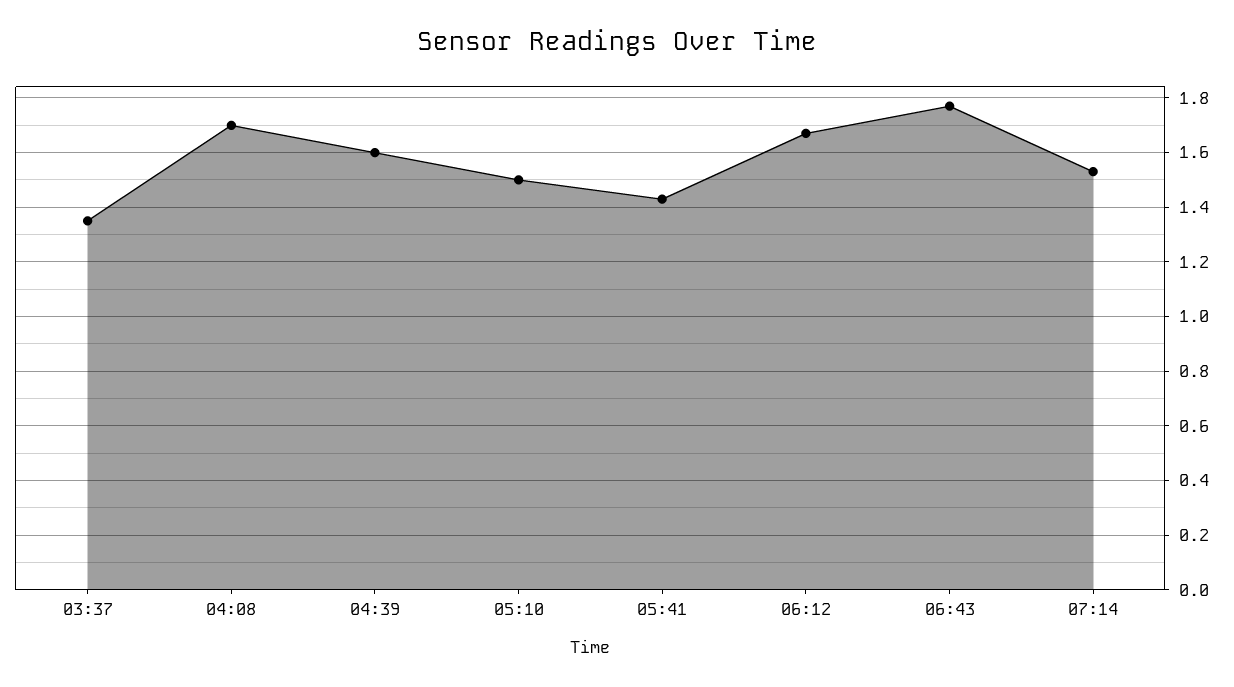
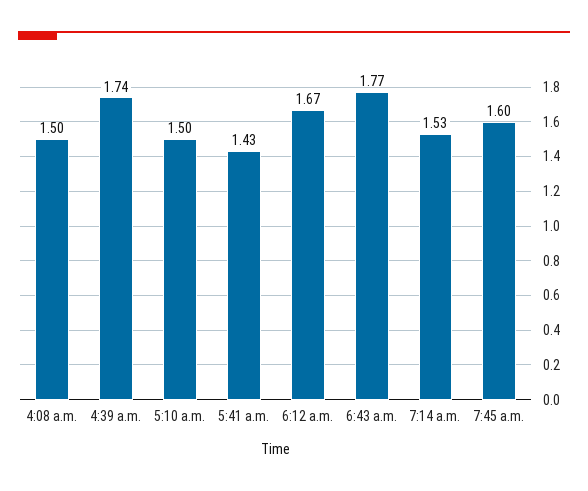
03:37: 1.35 -> none
04:08: 1.7 -> 1.5
04:39: 1.6 -> 1.74
7:45 a.m.: none -> 1.6

